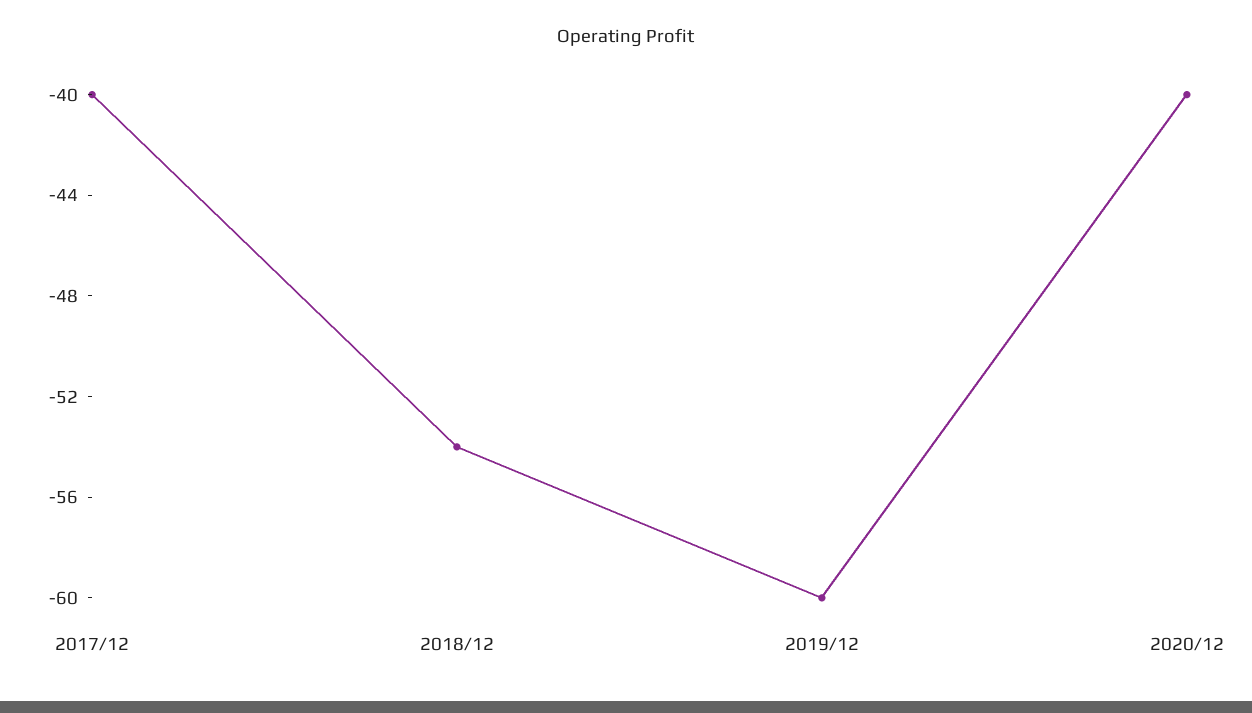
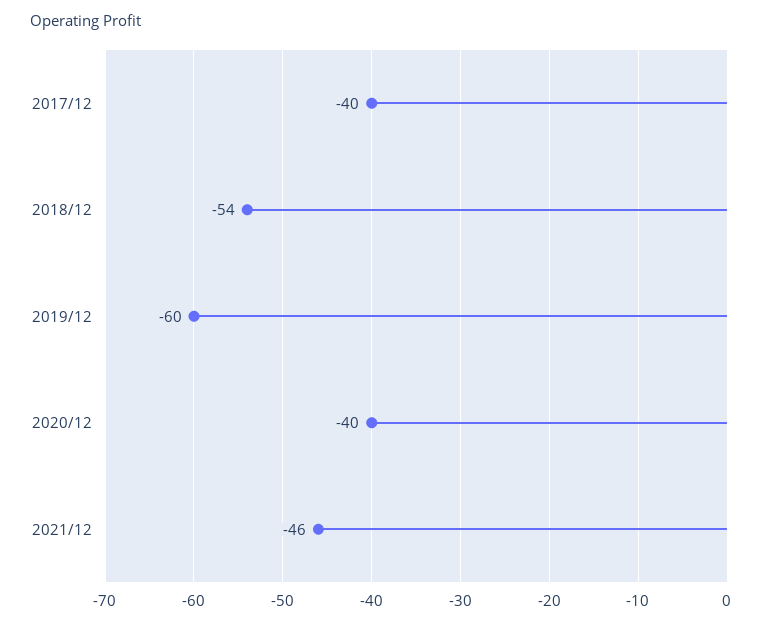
2021/12: none -> -46

